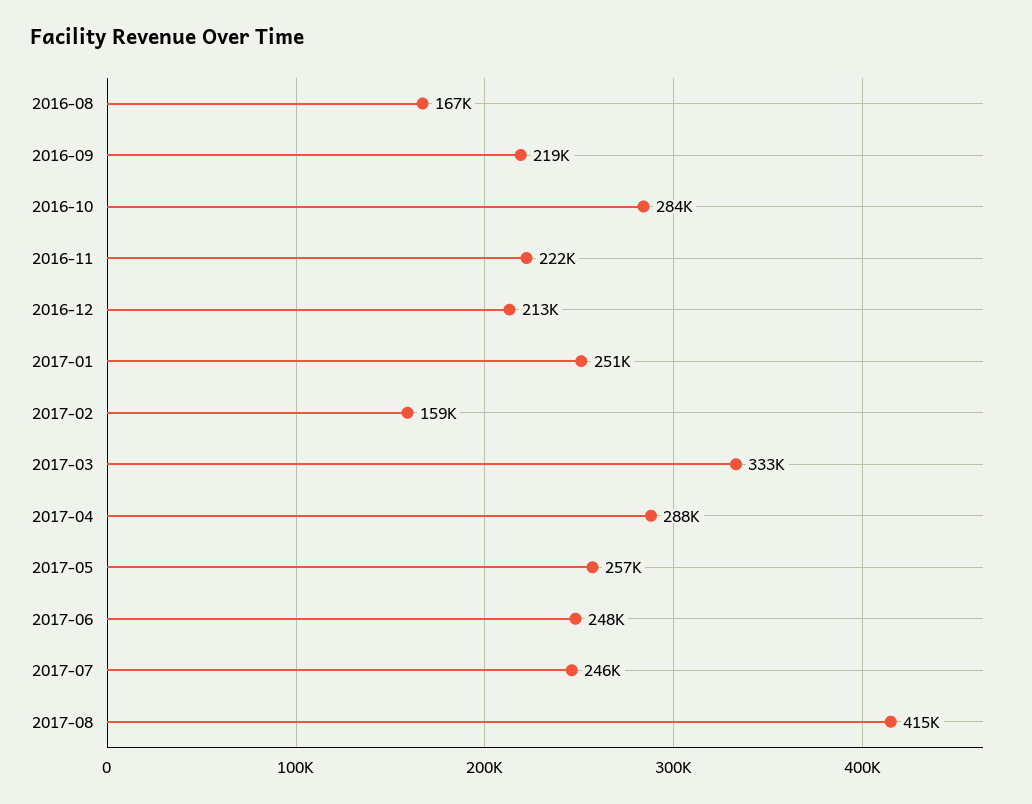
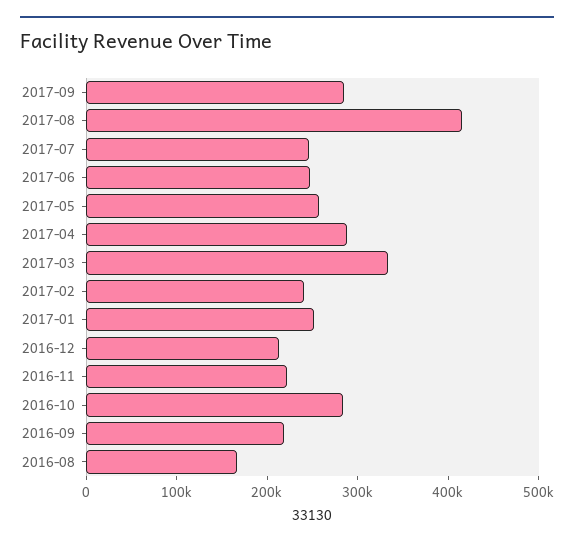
2017-02: 159000 -> 240000
2017-09: none -> 280000

